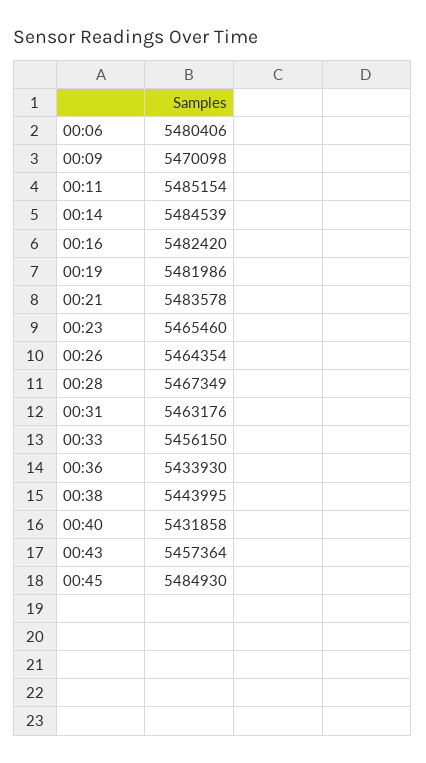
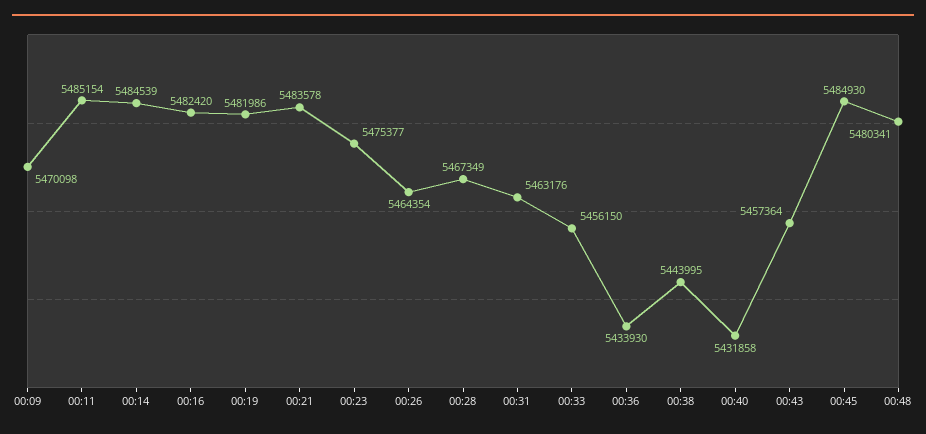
00:06: 5480406 -> none
00:23: 5465460 -> 5475377
00:48: none -> 5480341

